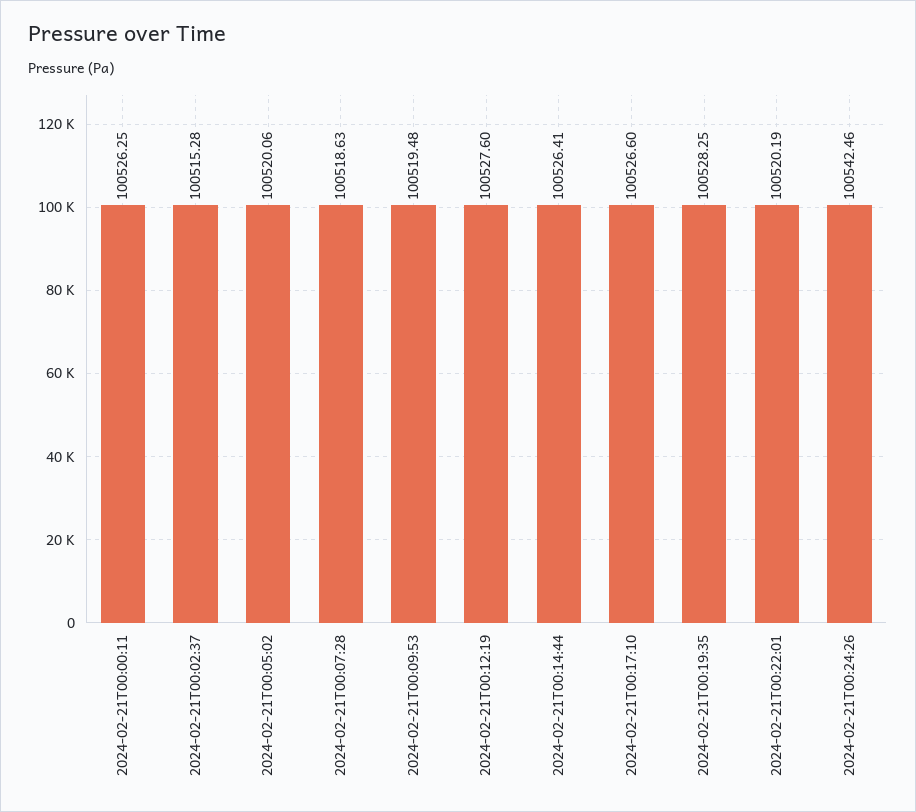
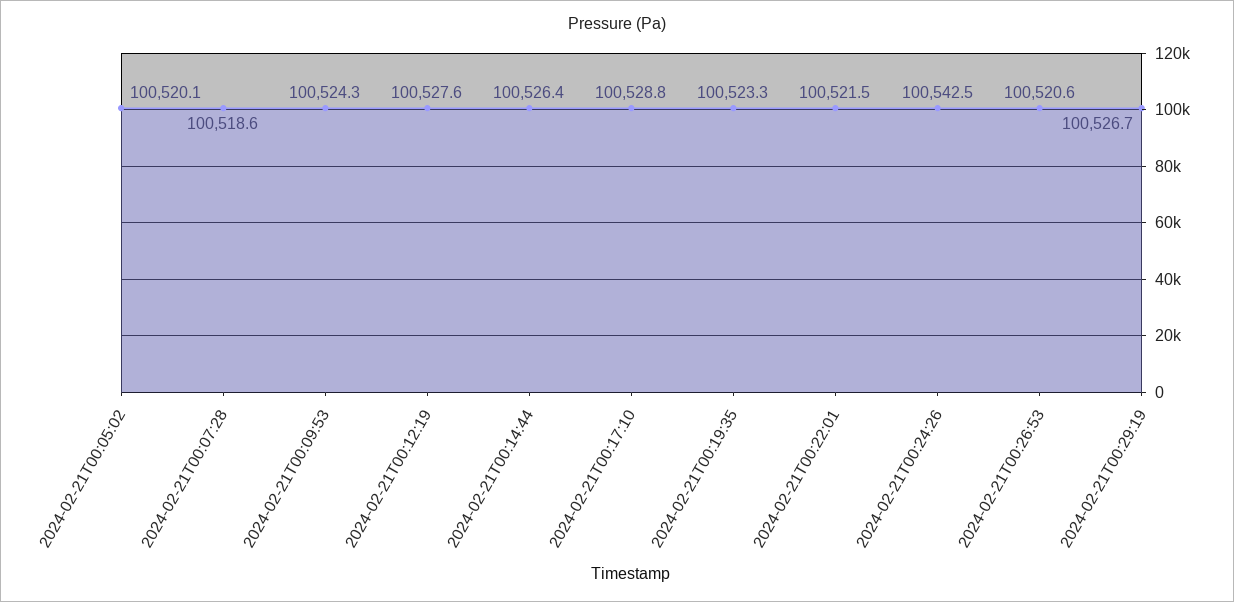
2024-02-21T00:00:11: 100526.25 -> none
2024-02-21T00:02:37: 100515.28 -> none
2024-02-21T00:09:53: 100519.48 -> 100524.3
2024-02-21T00:17:10: 100526.6 -> 100528.8
2024-02-21T00:19:35: 100528.25 -> 100523.3
2024-02-21T00:22:01: 100520.19 -> 100521.5
2024-02-21T00:26:53: none -> 100520.6
2024-02-21T00:29:19: none -> 100526.7

